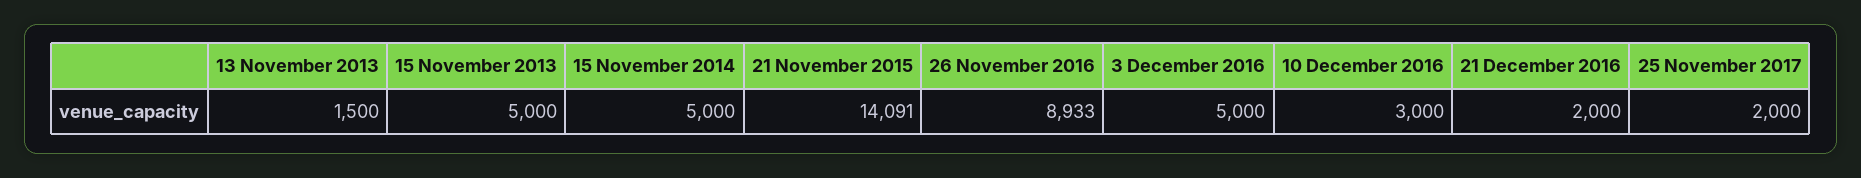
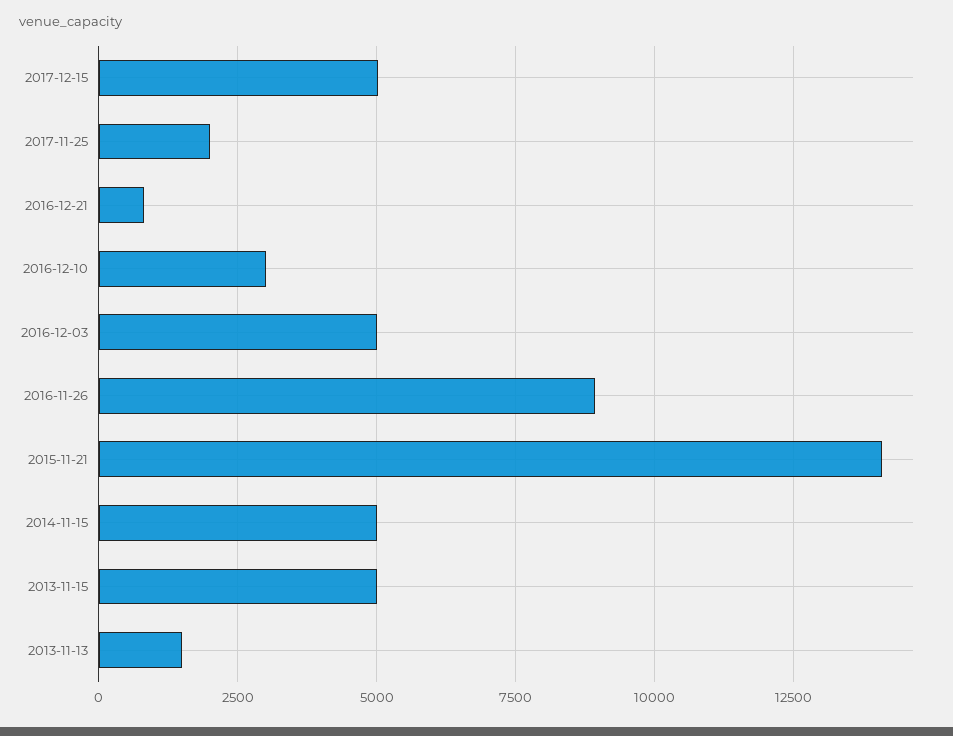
21 December 2016: 2000 -> 750
2017-12-15: none -> 5000

